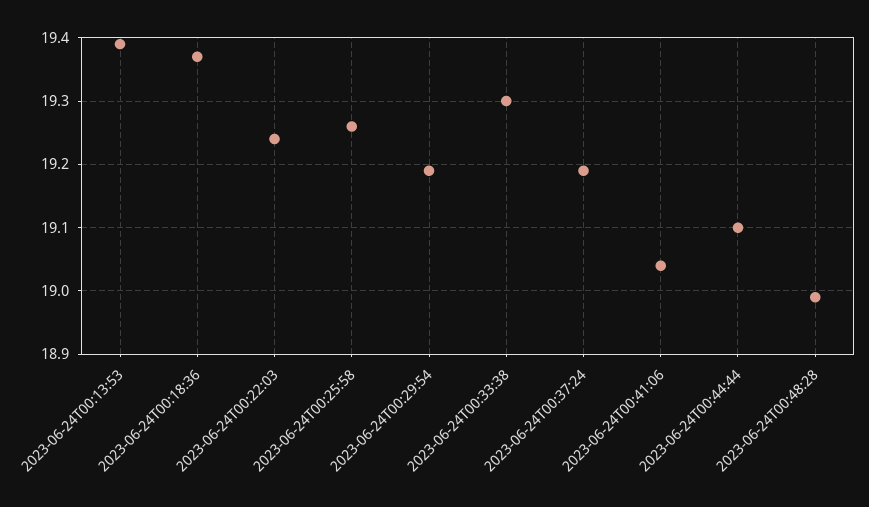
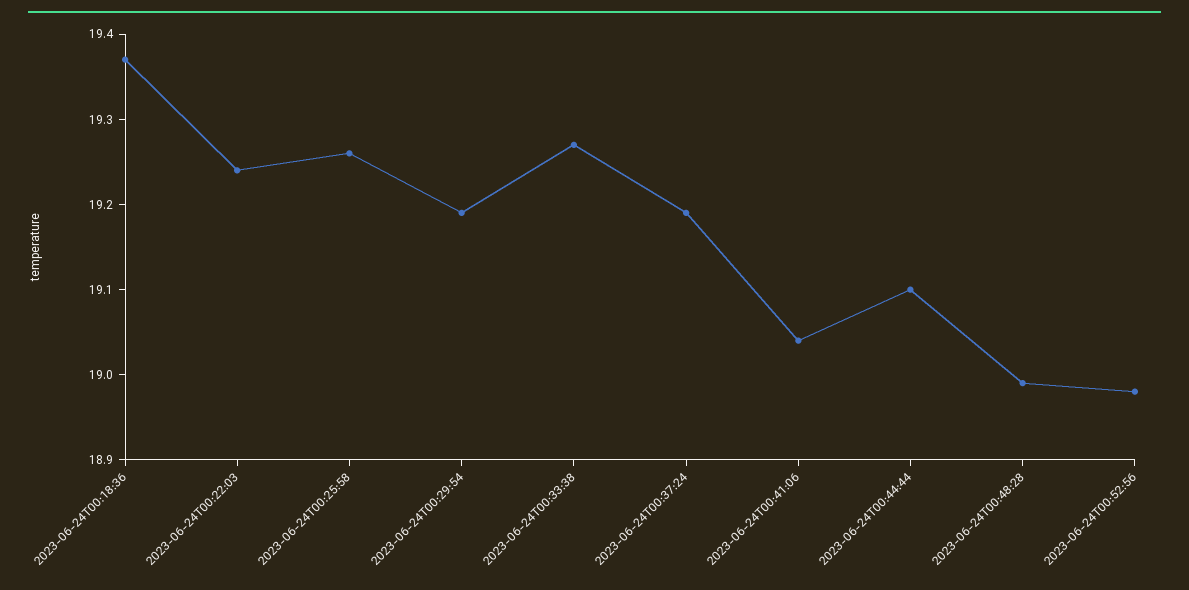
2023-06-24T00:13:53: 19.39 -> none
2023-06-24T00:33:38: 19.3 -> 19.27
2023-06-24T00:52:56: none -> 18.98

